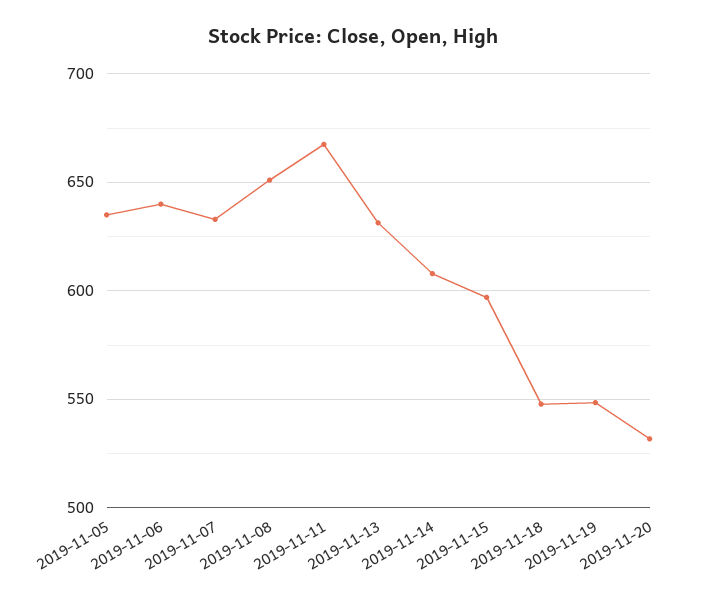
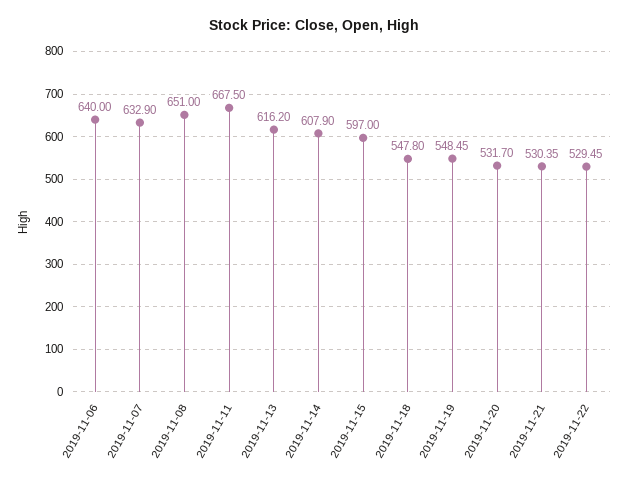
2019-11-05: 635 -> none
2019-11-13: 630 -> 616.2
2019-11-21: none -> 530.35
2019-11-22: none -> 529.45

